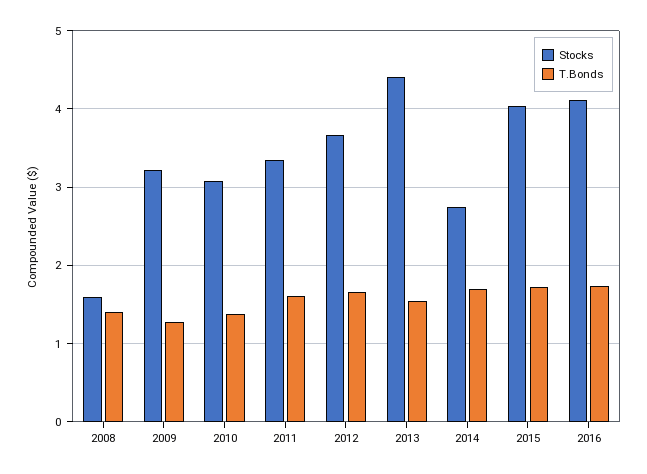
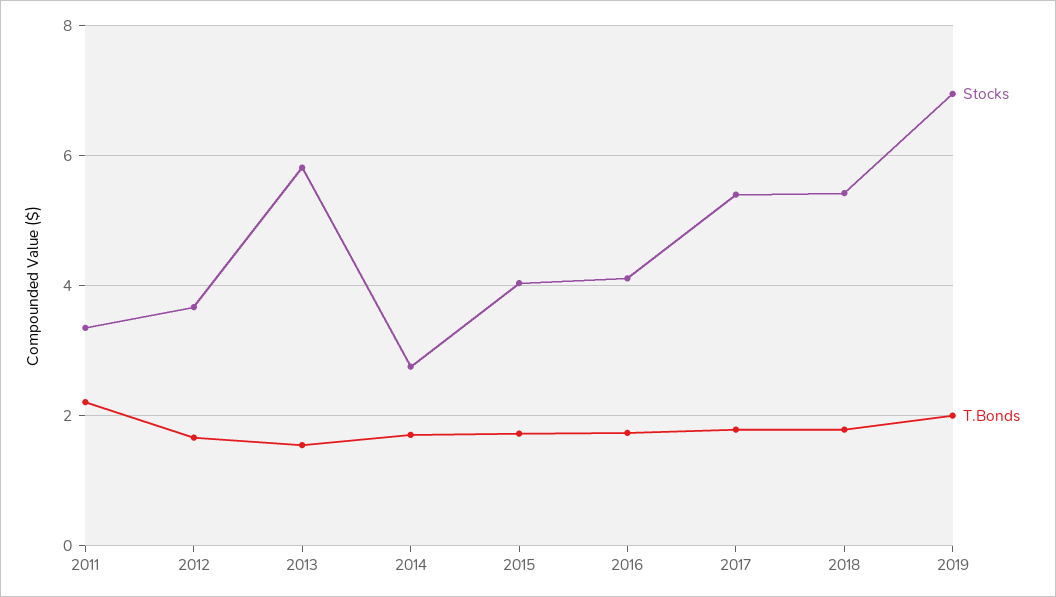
Stocks, 2008: 1.6 -> none
T.Bonds, 2008: 1.4 -> none
Stocks, 2009: 3.2 -> none
T.Bonds, 2009: 1.3 -> none
Stocks, 2010: 3.1 -> none
T.Bonds, 2010: 1.4 -> none
T.Bonds, 2011: 1.6 -> 2.2
Stocks, 2013: 4.4 -> 5.8
Stocks, 2017: none -> 5.4
T.Bonds, 2017: none -> 1.8
Stocks, 2018: none -> 5.4
T.Bonds, 2018: none -> 1.8
Stocks, 2019: none -> 7
T.Bonds, 2019: none -> 2

